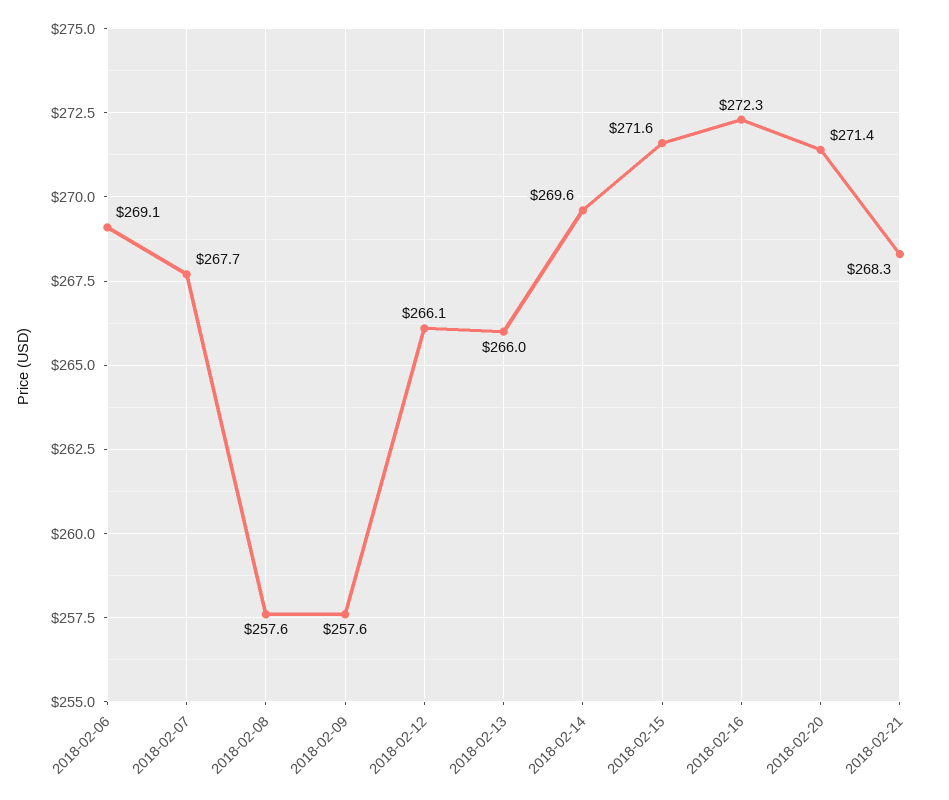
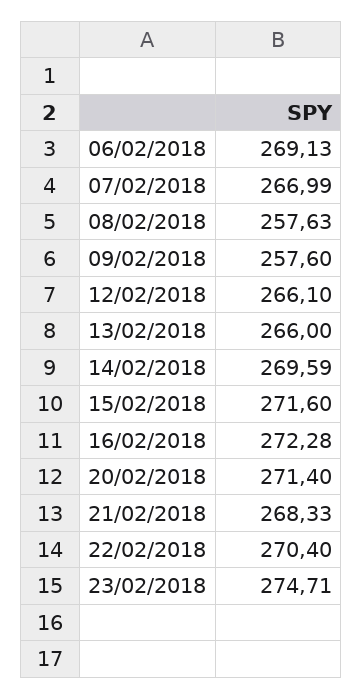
2018-02-07: 267.7 -> 266.99
22/02/2018: none -> 270.4
23/02/2018: none -> 274.71

